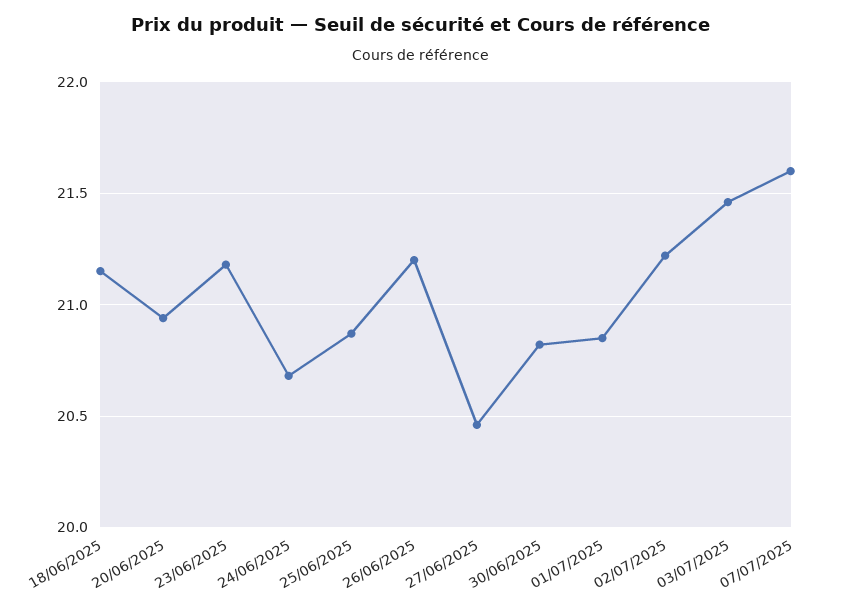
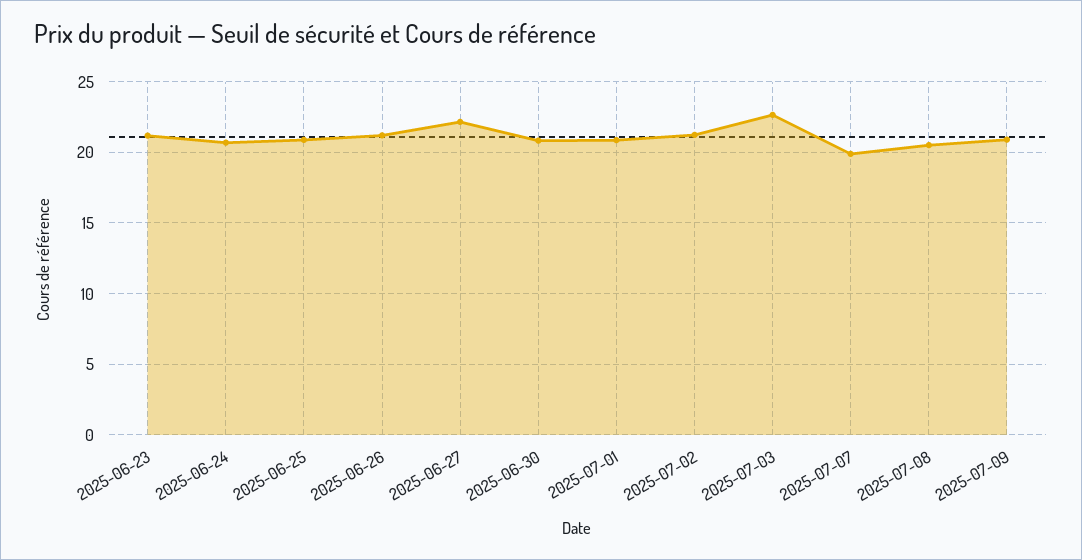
18/06/2025: 21.15 -> none
20/06/2025: 20.95 -> none
27/06/2025: 20.45 -> 22
03/07/2025: 21.45 -> 22.5
07/07/2025: 21.6 -> 20
2025-07-08: none -> 20.5
2025-07-09: none -> 21

